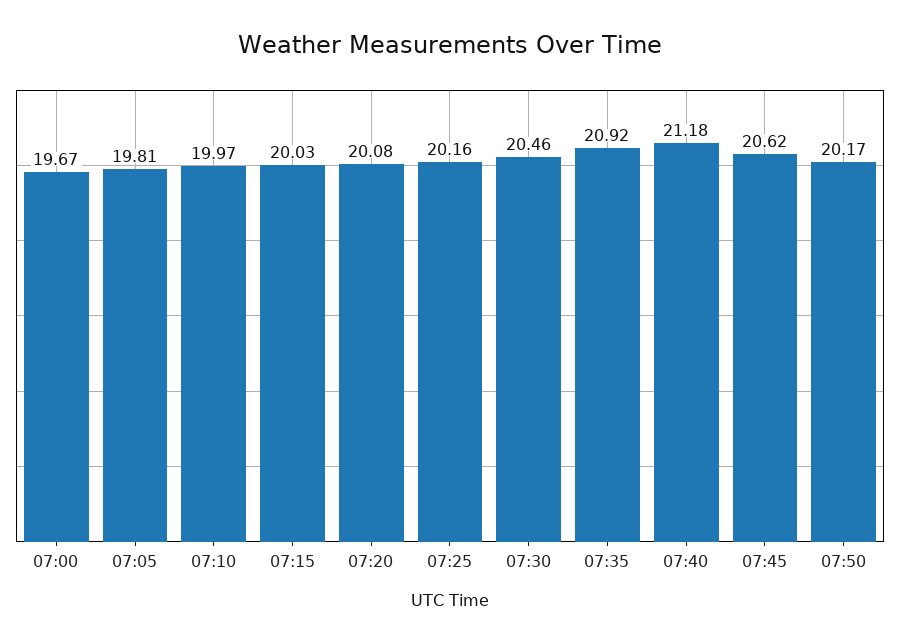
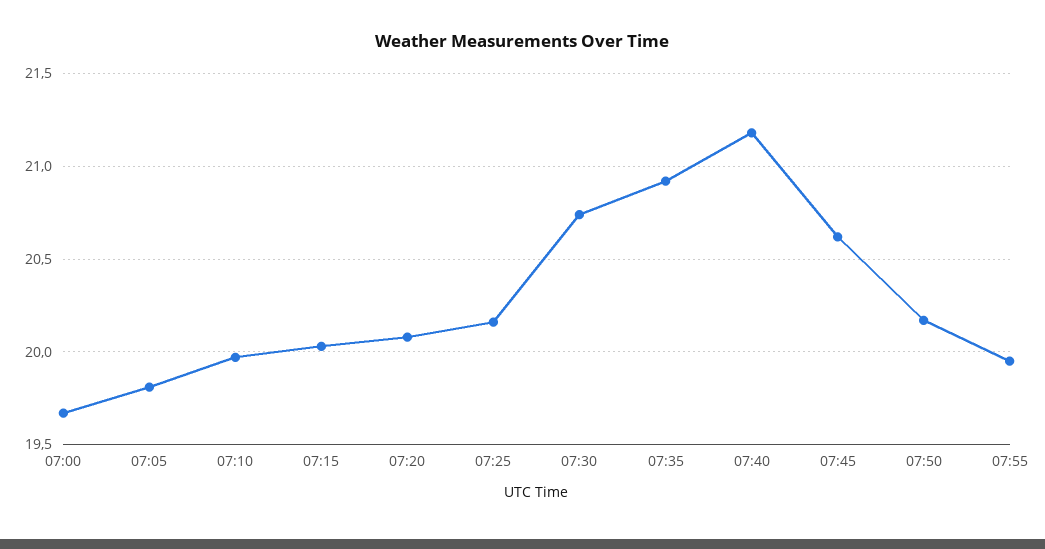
07:30: 20.46 -> 20.75
07:55: none -> 19.95

